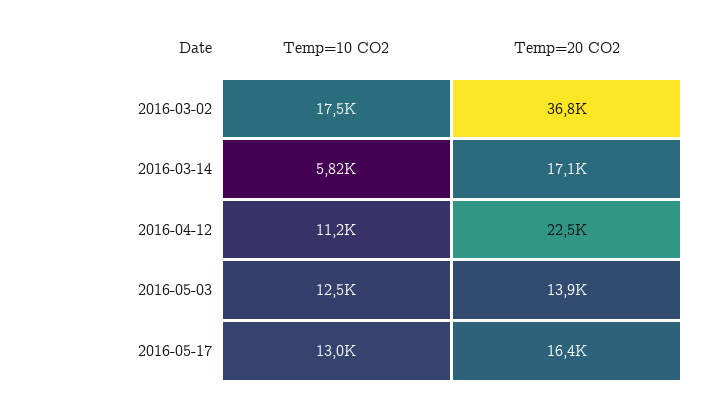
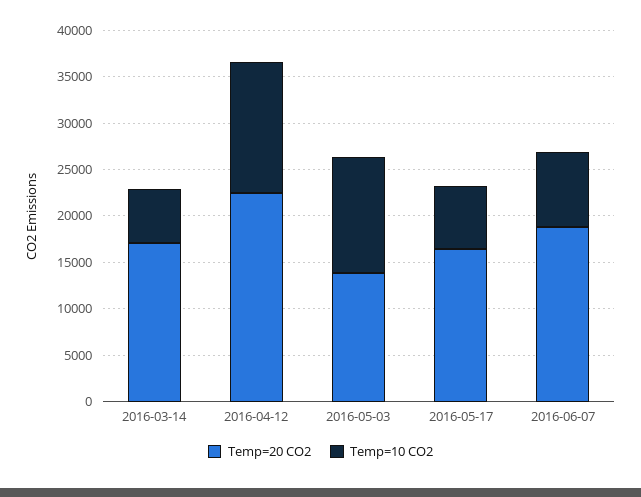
Temp=10 CO2, 2016-03-02: 17500 -> none
Temp=20 CO2, 2016-03-02: 36800 -> none
Temp=10 CO2, 2016-04-12: 11200 -> 14000
Temp=10 CO2, 2016-05-17: 13000 -> 7000
Temp=20 CO2, 2016-06-07: none -> 19000
Temp=10 CO2, 2016-06-07: none -> 8000

